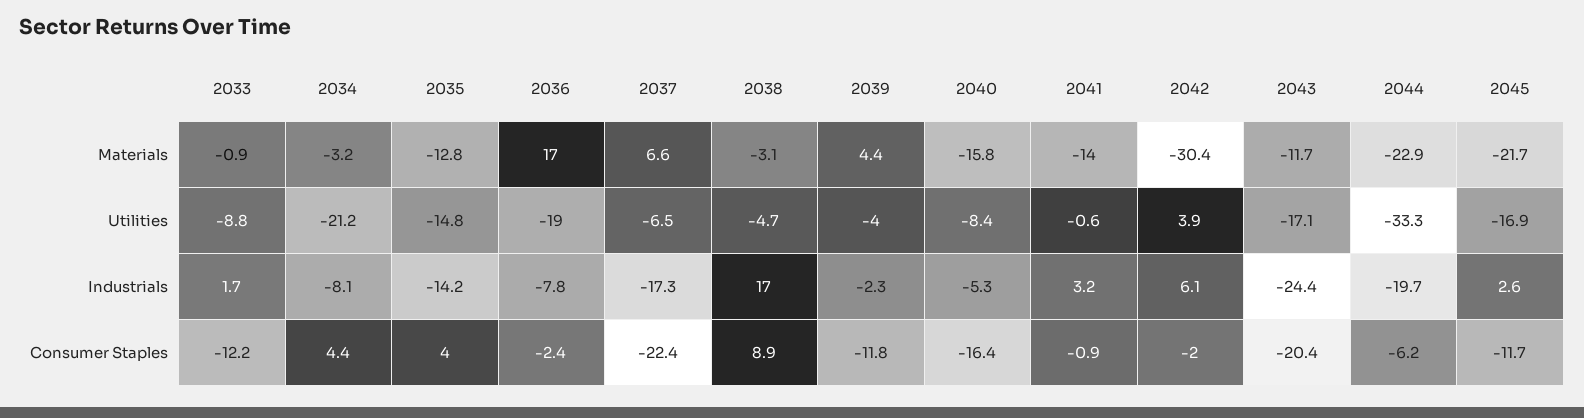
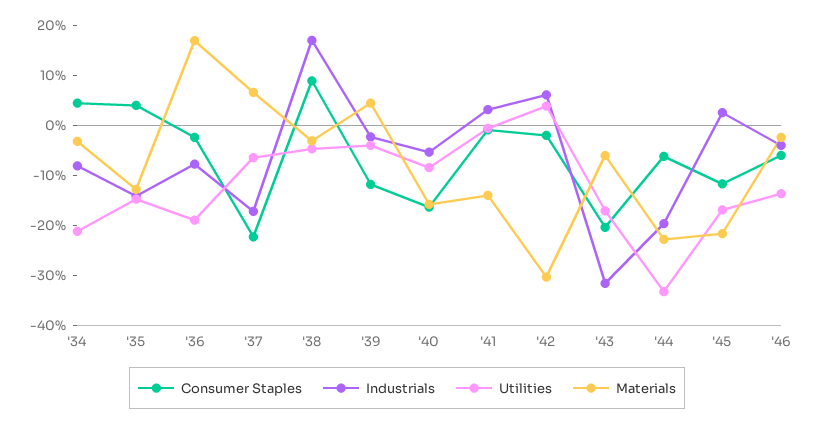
Materials, 2033: -0.9 -> none
Materials, 2043: -11.7 -> -6
Utilities, 2033: -8.8 -> none
Industrials, 2033: 1.7 -> none
Industrials, 2043: -24.4 -> -32
Consumer Staples, 2033: -12.2 -> none
Consumer Staples, '46: none -> -6
Industrials, '46: none -> -4
Utilities, '46: none -> -14
Materials, '46: none -> -2

